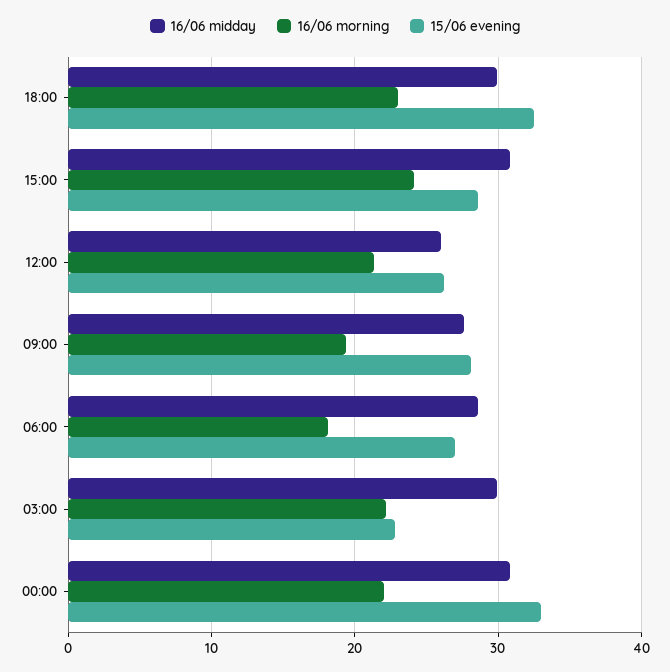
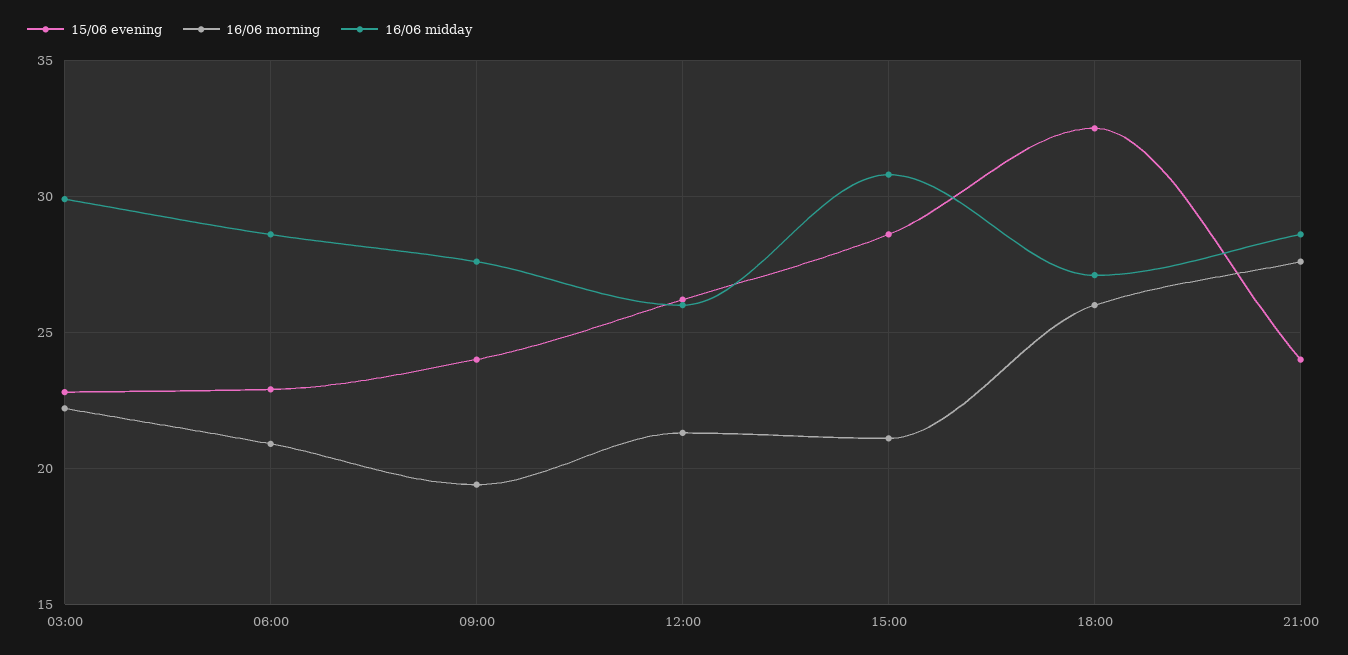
16/06 midday, 18:00: 30 -> 27
16/06 morning, 18:00: 23 -> 26
16/06 morning, 15:00: 24 -> 21
15/06 evening, 09:00: 28 -> 24
16/06 morning, 06:00: 18 -> 21
15/06 evening, 06:00: 27 -> 23
16/06 midday, 00:00: 31 -> none
16/06 morning, 00:00: 22 -> none
15/06 evening, 00:00: 33 -> none
15/06 evening, 21:00: none -> 24
16/06 morning, 21:00: none -> 27.5
16/06 midday, 21:00: none -> 28.5

